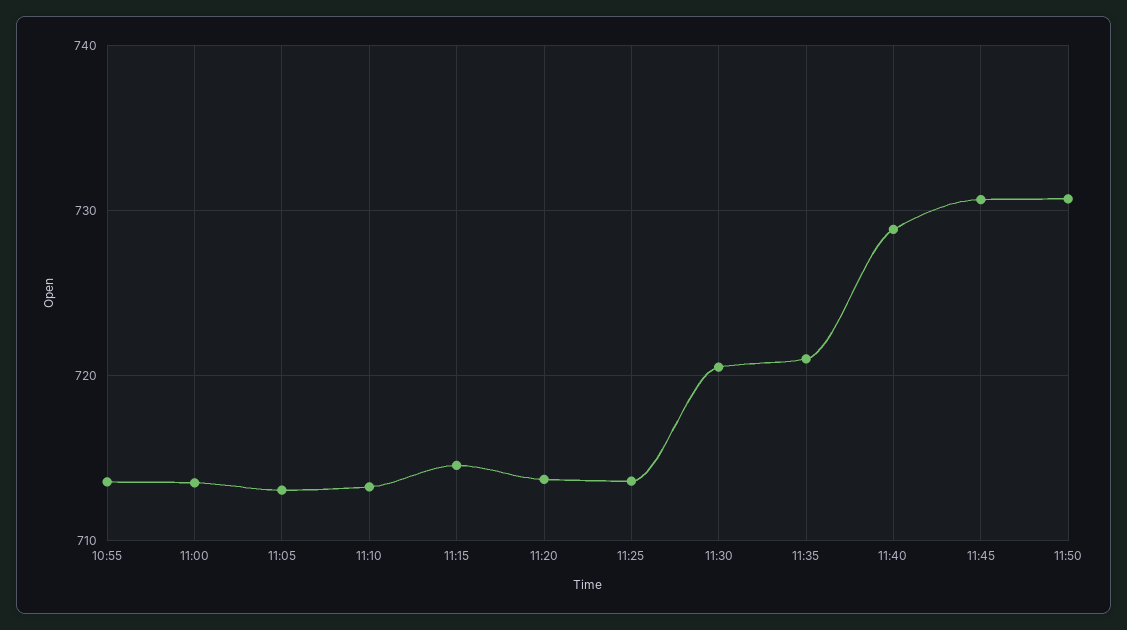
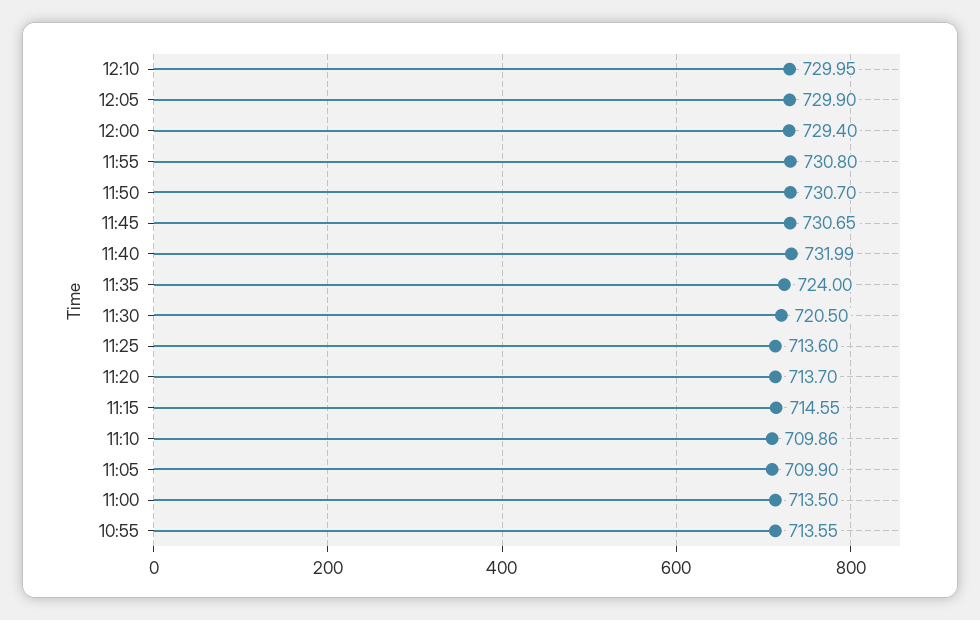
11:05: 713 -> 709.9
11:10: 713 -> 709.86
11:35: 721 -> 724
11:40: 729 -> 731.99
12:10: none -> 729.95
12:05: none -> 729.9
12:00: none -> 729.4
11:55: none -> 730.8

